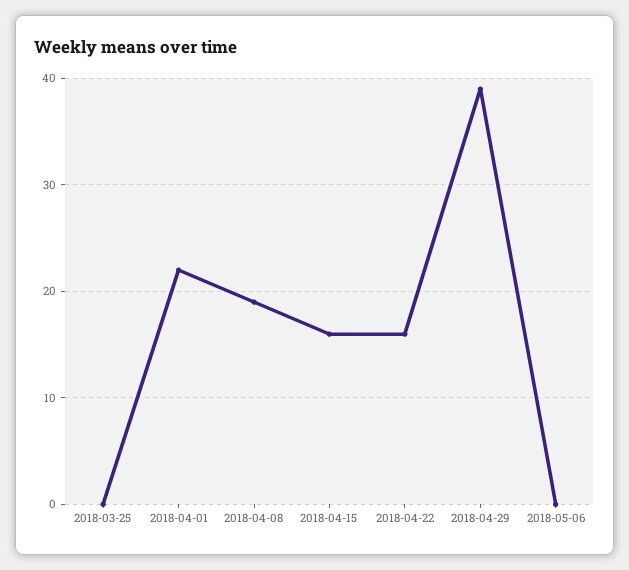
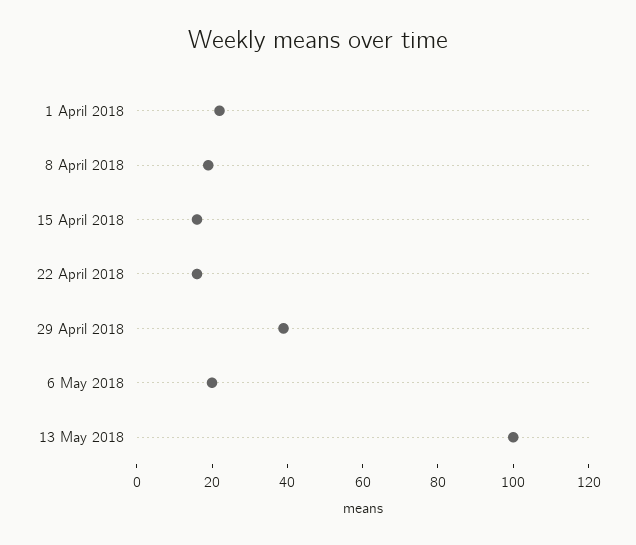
2018-03-25: 0 -> none
2018-05-06: 0 -> 20
13 May 2018: none -> 100

